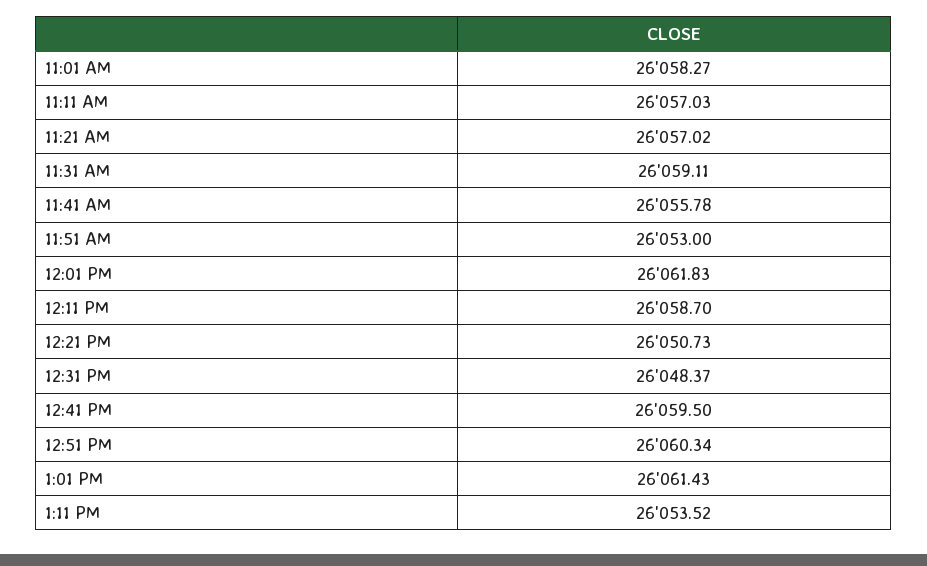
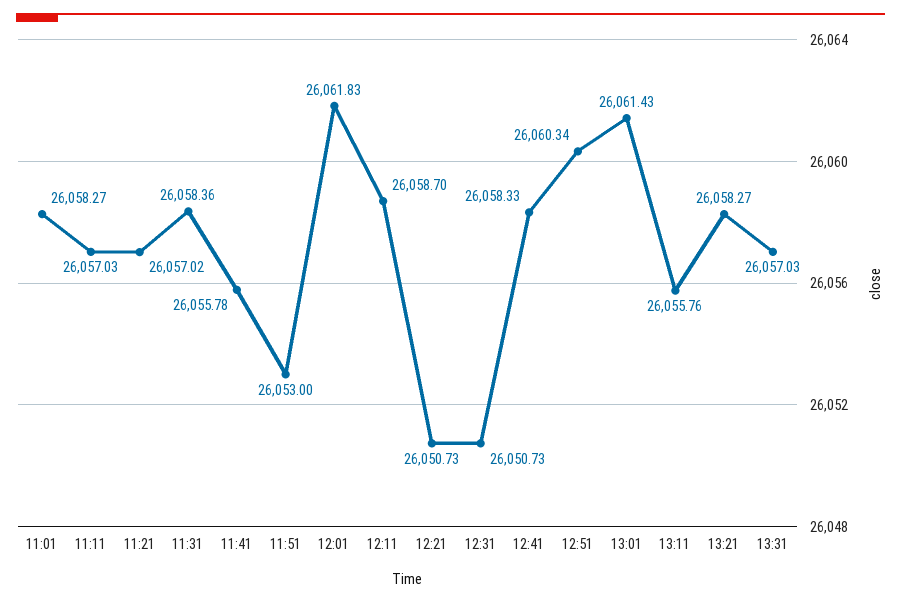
11:31 AM: 26059.11 -> 26058.36
12:31 PM: 26048.37 -> 26050.73
12:41 PM: 26059.5 -> 26058.33
1:11 PM: 26053.52 -> 26055.76
13:21: none -> 26058.27
13:31: none -> 26057.03

